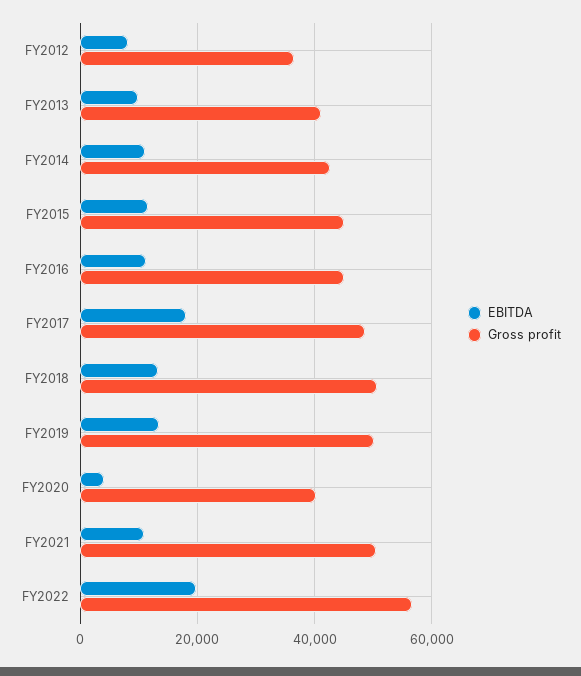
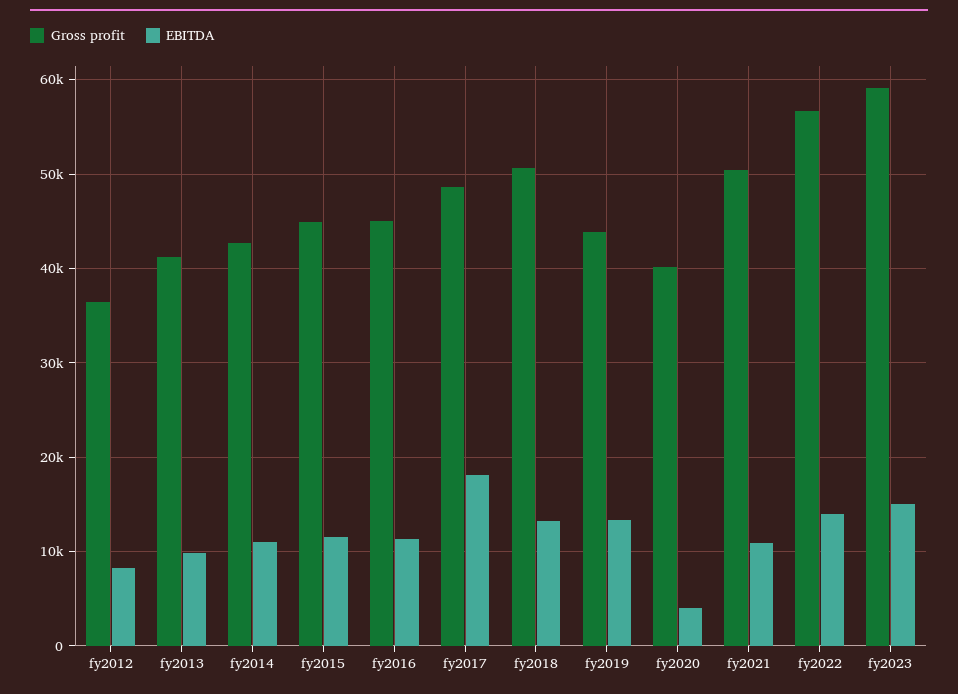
Gross profit, FY2019: 50000 -> 44000
EBITDA, FY2022: 20000 -> 14000
Gross profit, fy2023: none -> 59000
EBITDA, fy2023: none -> 15000

